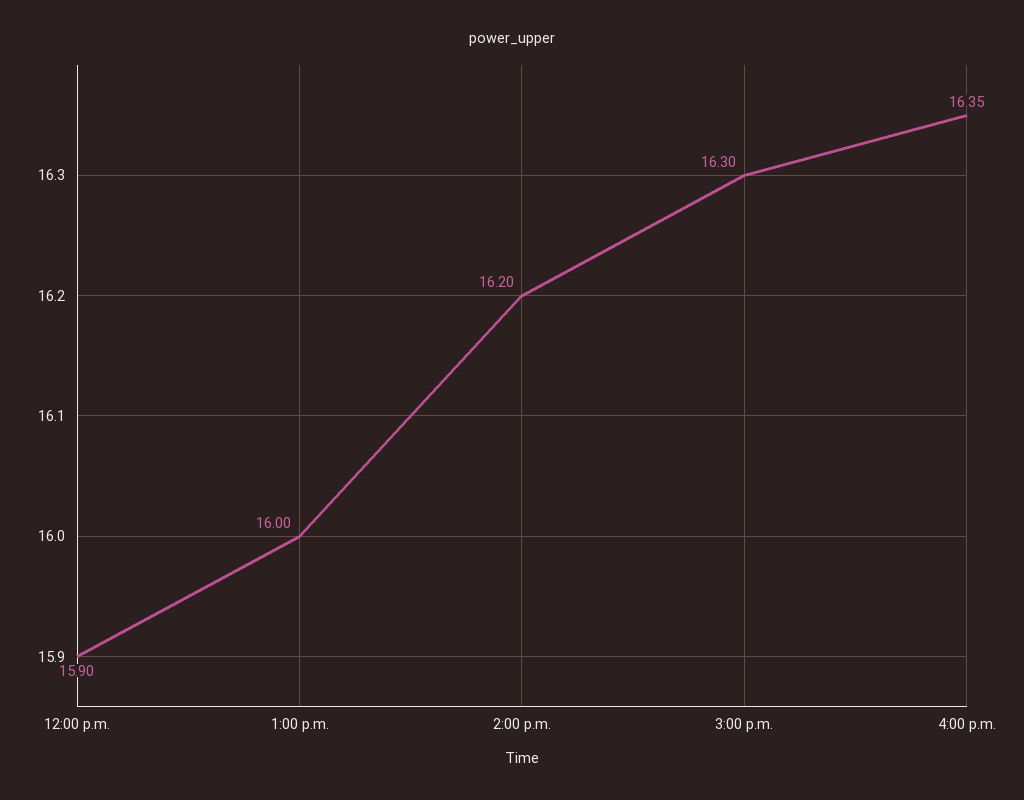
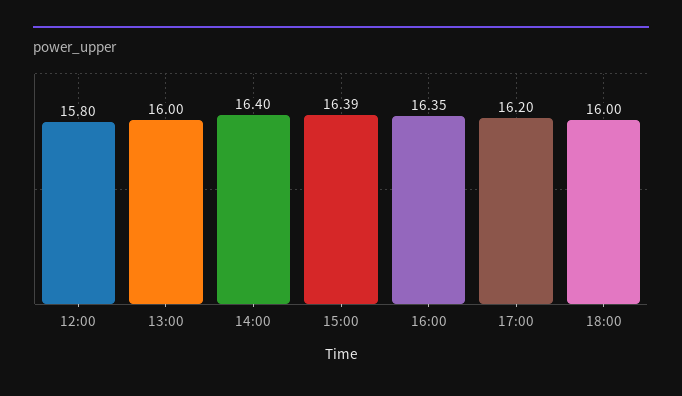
12:00 p.m.: 15.9 -> 15.8
2:00 p.m.: 16.2 -> 16.4
3:00 p.m.: 16.3 -> 16.39
17:00: none -> 16.2
18:00: none -> 16

